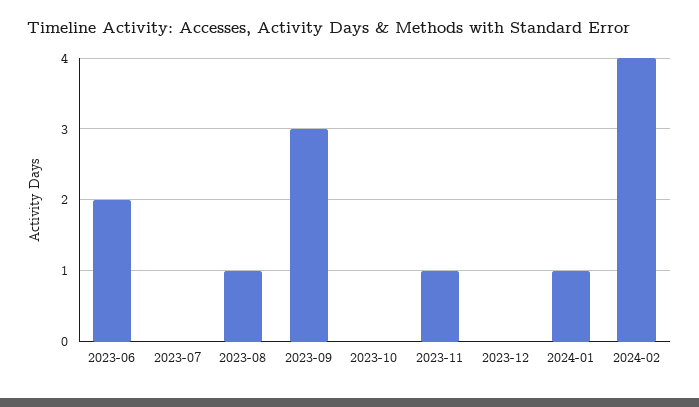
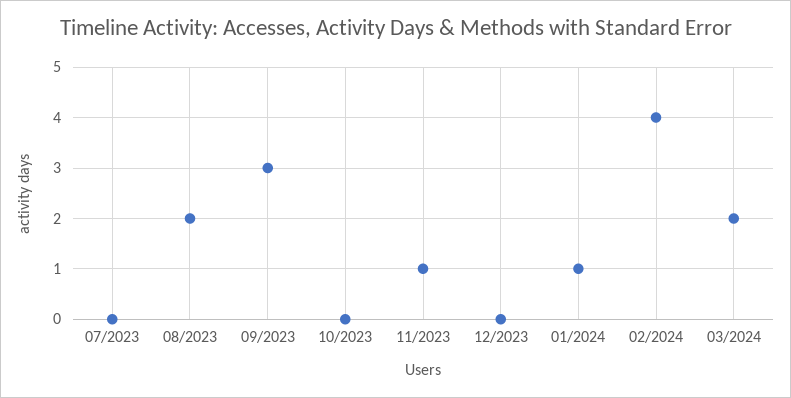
2023-06: 2 -> none
2023-08: 1 -> 2
03/2024: none -> 2

